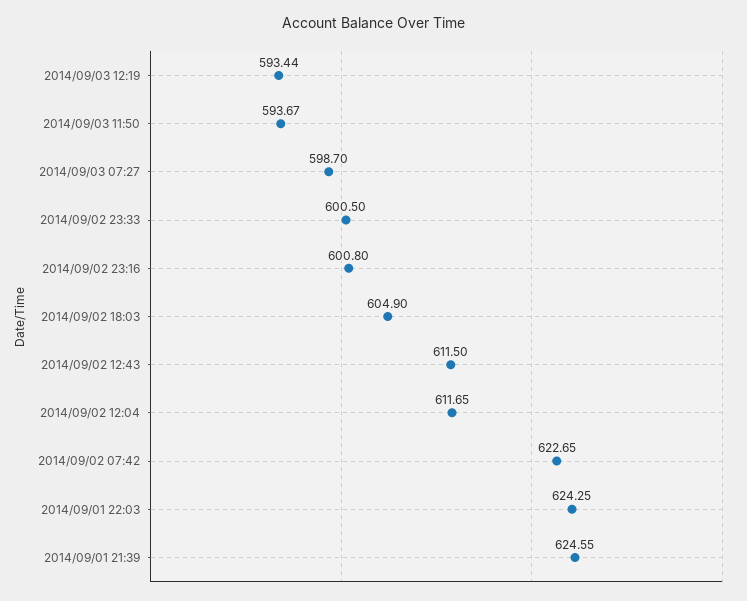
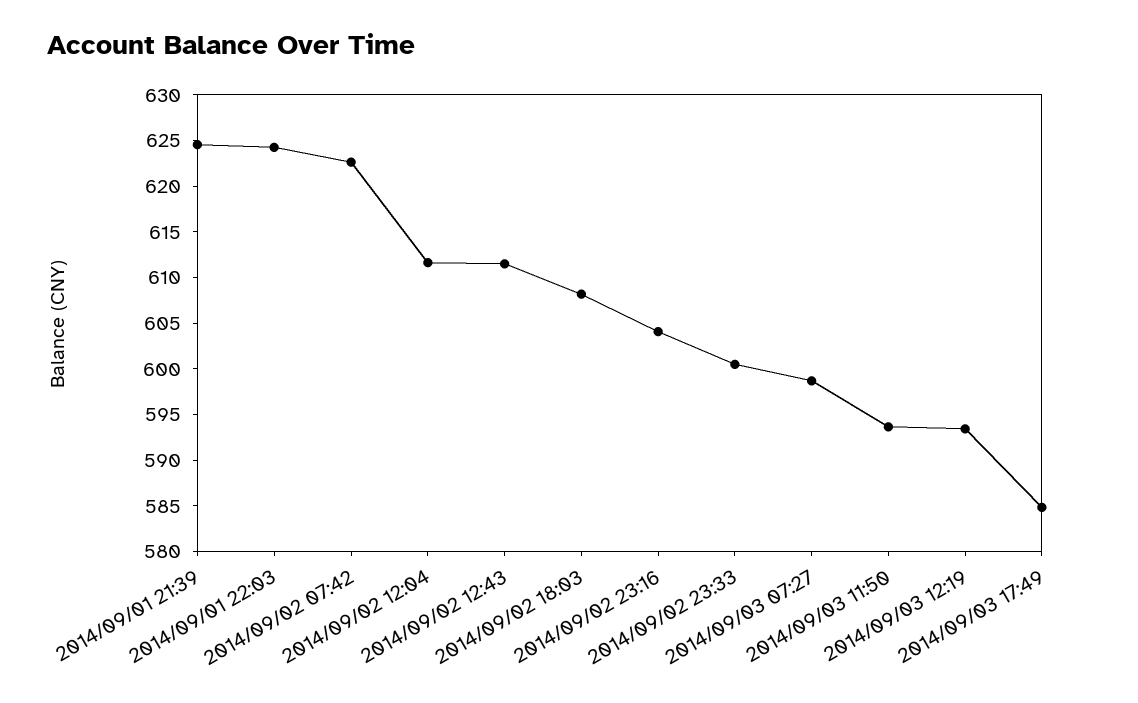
2014/09/02 23:16: 600.8 -> 604
2014/09/02 18:03: 604.9 -> 608
2014/09/03 17:49: none -> 585

